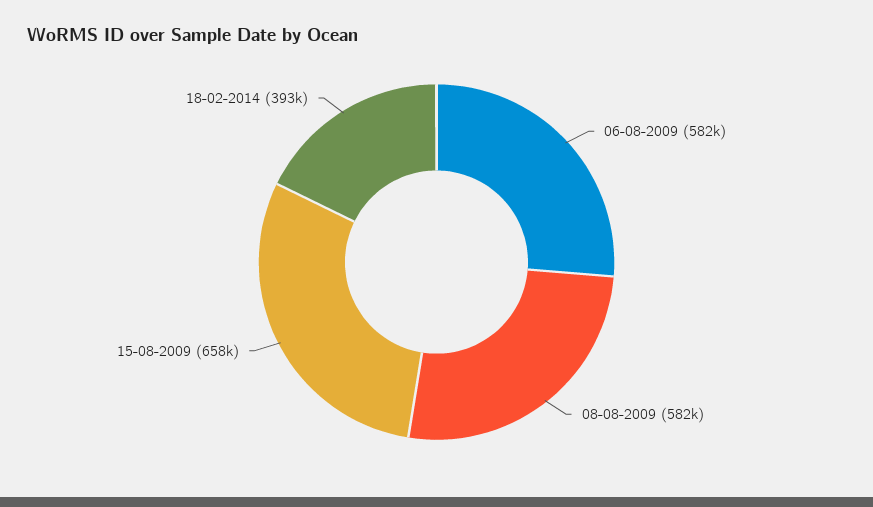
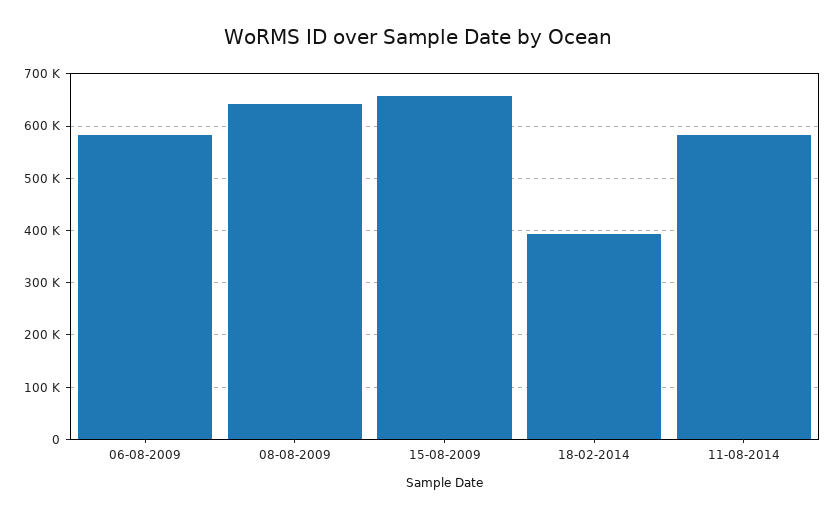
08-08-2009: 582000 -> 640000
11-08-2014: none -> 580000

